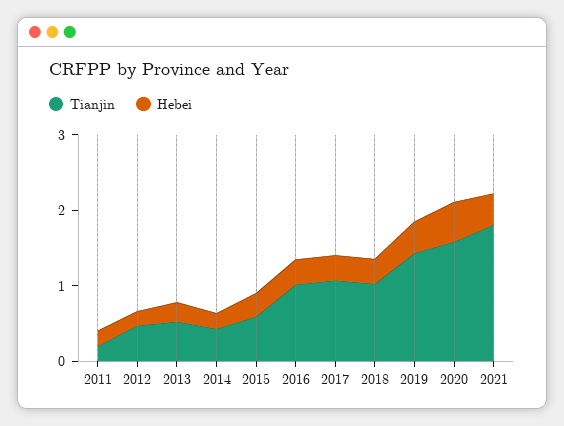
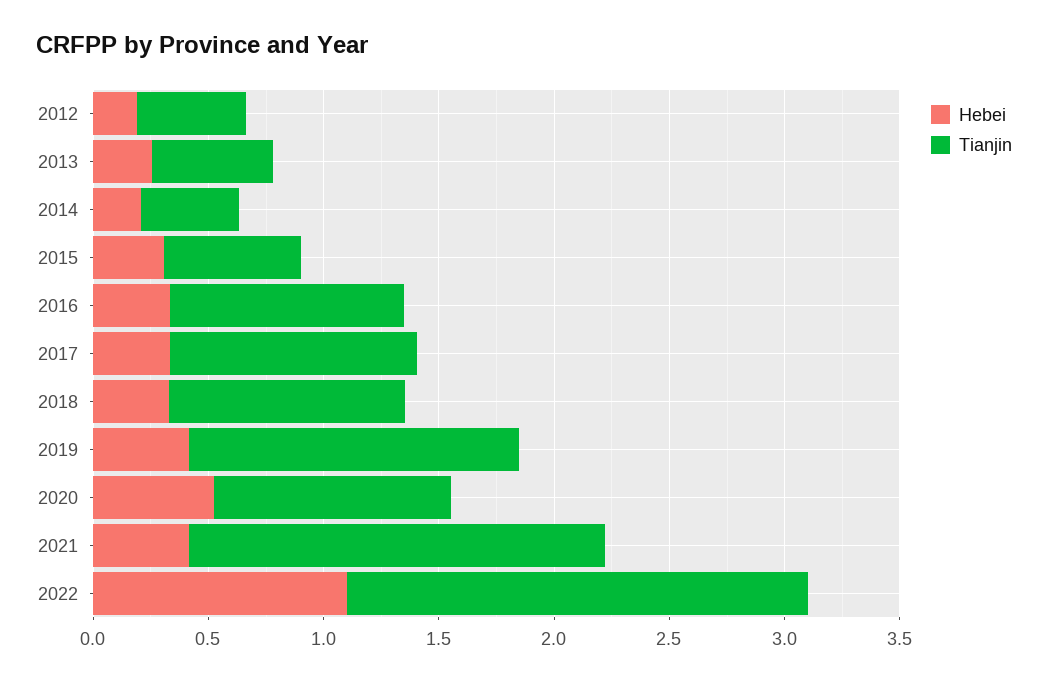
Tianjin, 2011: 0.2 -> none
Hebei, 2011: 0.2 -> none
Tianjin, 2020: 1.6 -> 1
Hebei, 2022: none -> 1.1
Tianjin, 2022: none -> 2

